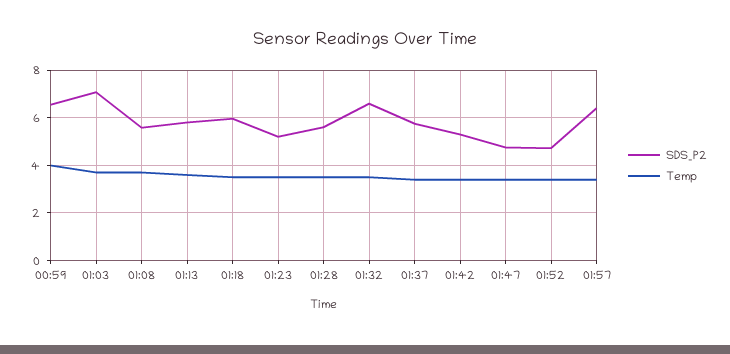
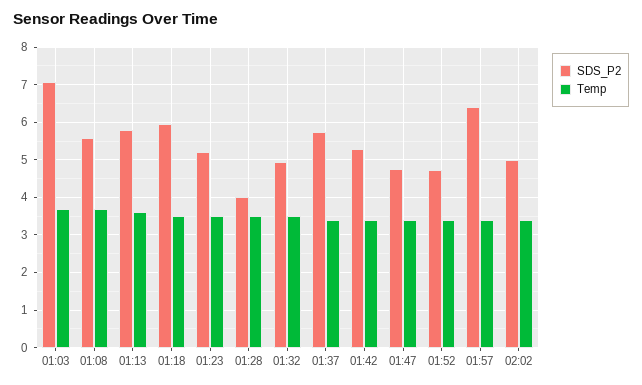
SDS_P2, 00:59: 6.5 -> none
Temp, 00:59: 4 -> none
SDS_P2, 01:28: 5.5 -> 4
SDS_P2, 01:32: 6.5 -> 5
SDS_P2, 02:02: none -> 5
Temp, 02:02: none -> 3.4

